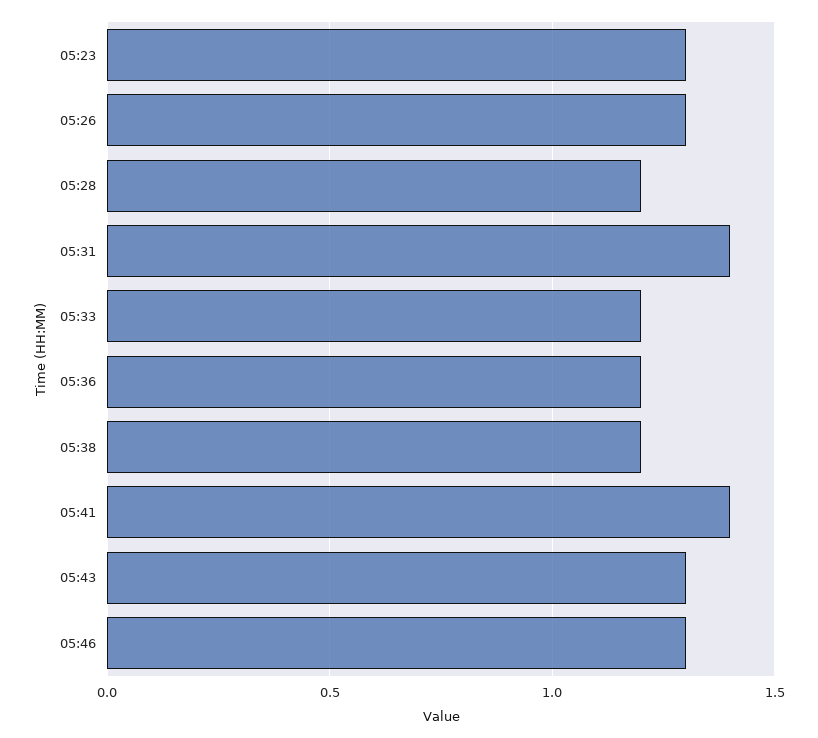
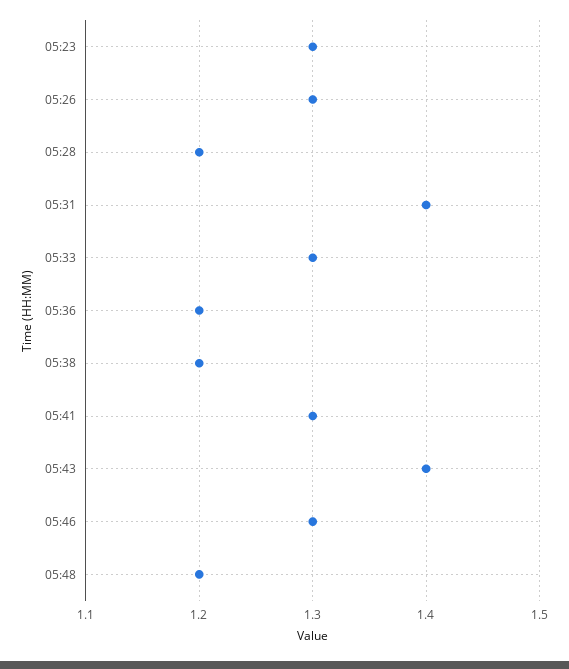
05:33: 1.2 -> 1.3
05:41: 1.4 -> 1.3
05:43: 1.3 -> 1.4
05:48: none -> 1.2

